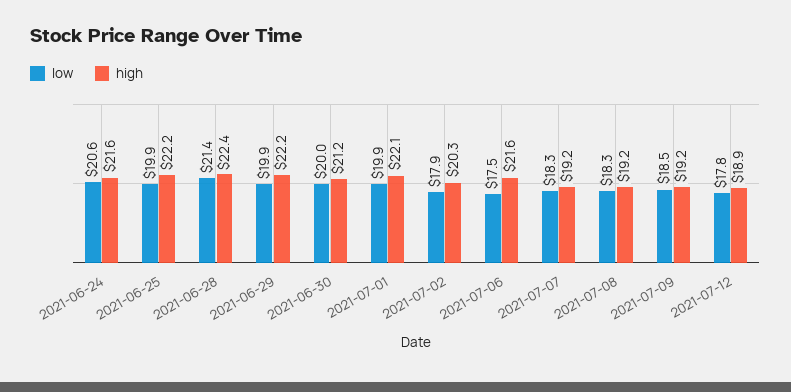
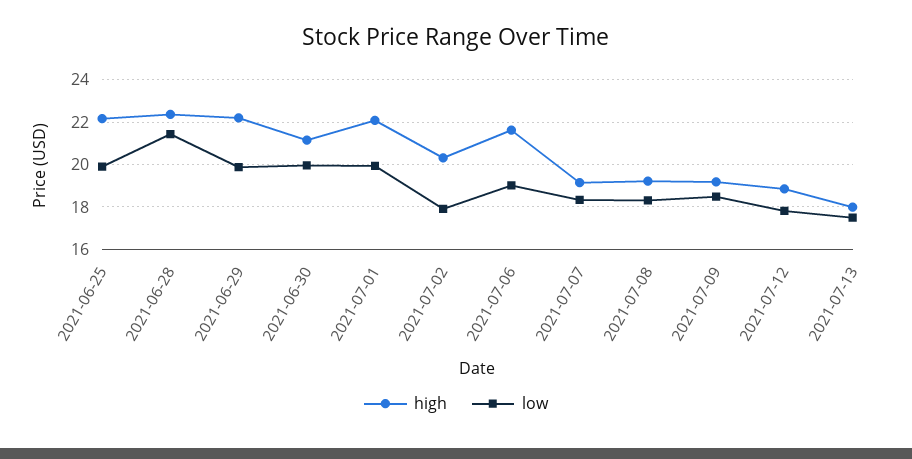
low, 2021-06-24: 20.6 -> none
high, 2021-06-24: 21.6 -> none
low, 2021-07-06: 17.5 -> 19
high, 2021-07-13: none -> 18
low, 2021-07-13: none -> 17.5

